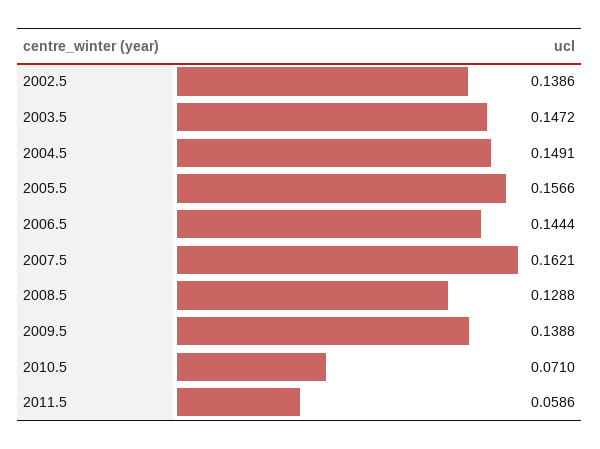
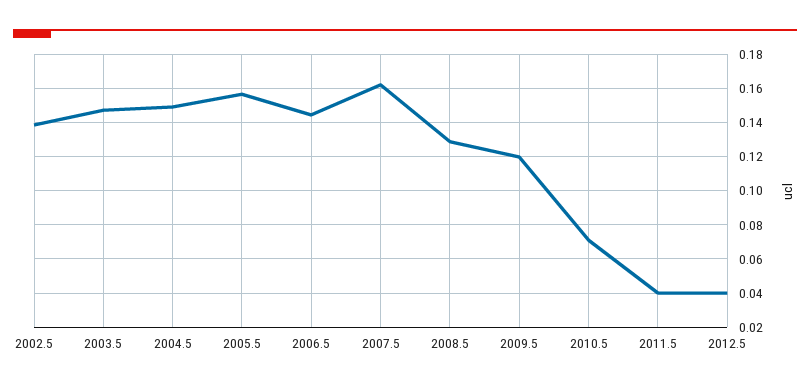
2009.5: 0.1388 -> 0.12
2011.5: 0.0586 -> 0.04
2012.5: none -> 0.04

